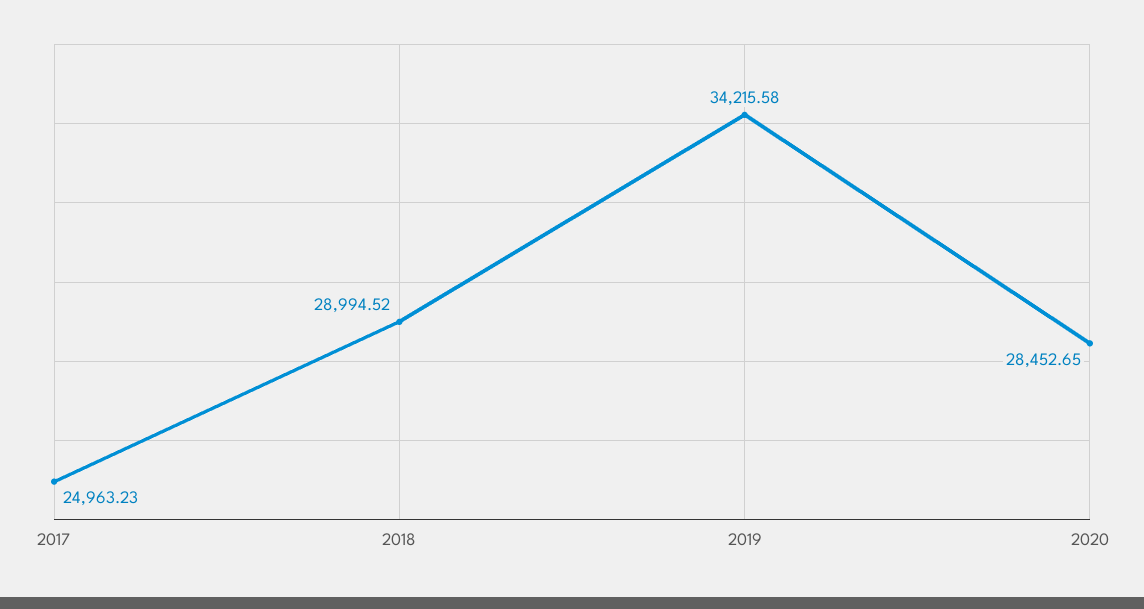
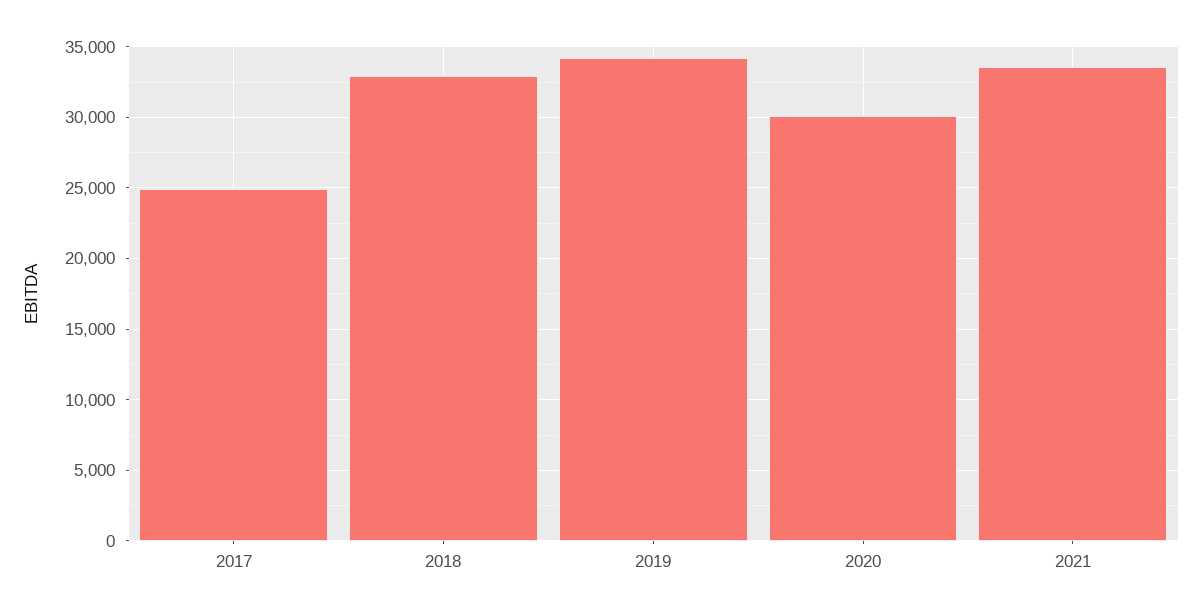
2018: 28994.52 -> 33000
2020: 28452.65 -> 30000
2021: none -> 33500

